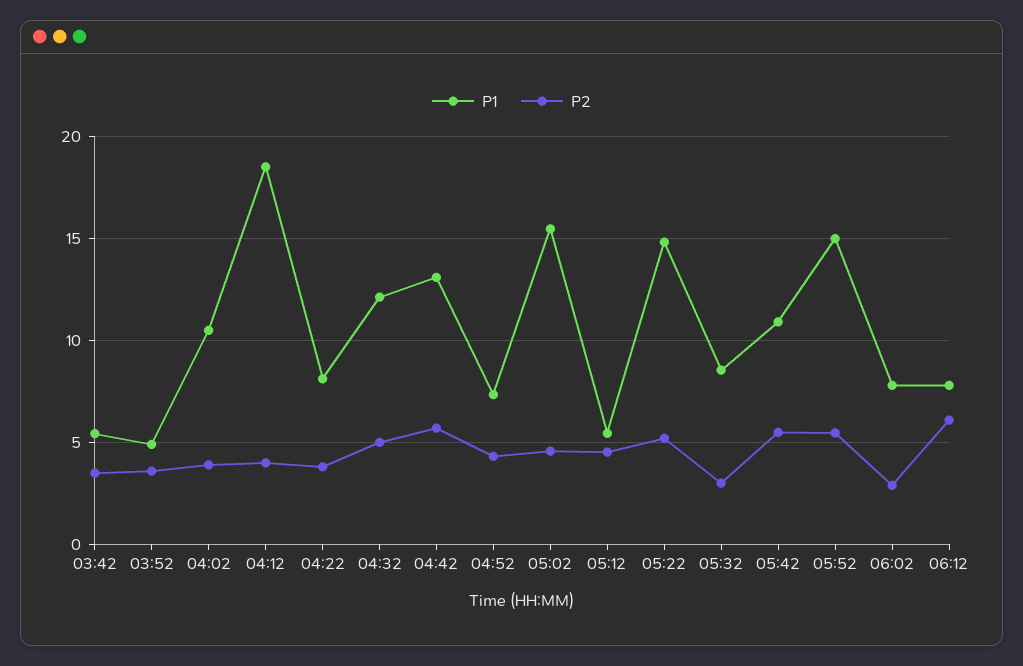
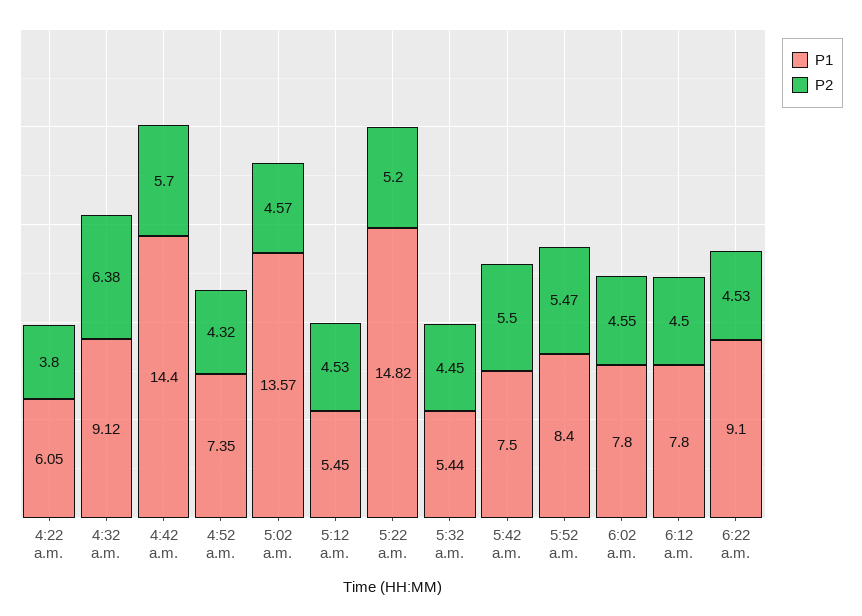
P1, 03:42: 5.5 -> none
P2, 03:42: 3.5 -> none
P1, 03:52: 5 -> none
P2, 03:52: 3.5 -> none
P1, 04:02: 10.5 -> none
P2, 04:02: 4 -> none
P1, 04:12: 18.5 -> none
P2, 04:12: 4 -> none
P1, 04:22: 8 -> 6.05
P1, 04:32: 12 -> 9.12
P2, 04:32: 5 -> 6.38
P1, 04:42: 13 -> 14.4
P1, 05:02: 15.5 -> 13.57
P1, 05:32: 8.5 -> 5.44
P2, 05:32: 3 -> 4.45
P1, 05:42: 11 -> 7.5
P1, 05:52: 15 -> 8.4
P2, 06:02: 3 -> 4.55
P2, 06:12: 6 -> 4.5
P1, 6:22 a.m.: none -> 9.1
P2, 6:22 a.m.: none -> 4.53

